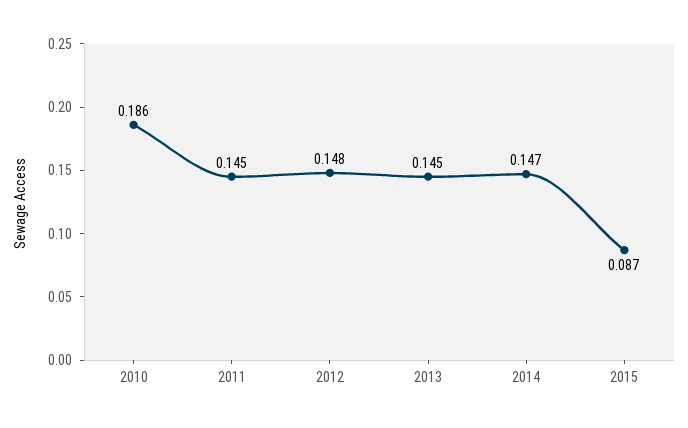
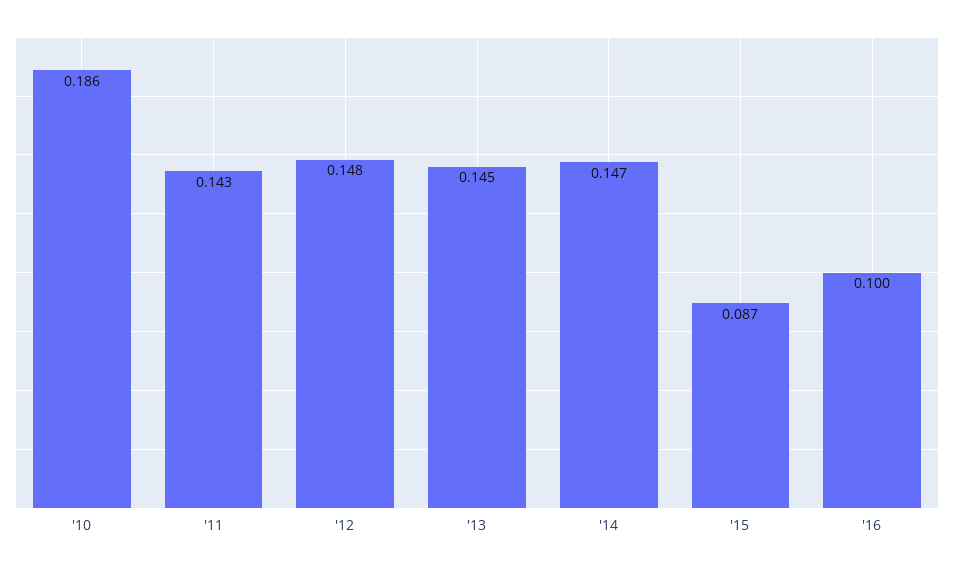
2011: 0.145 -> 0.143
'16: none -> 0.1

